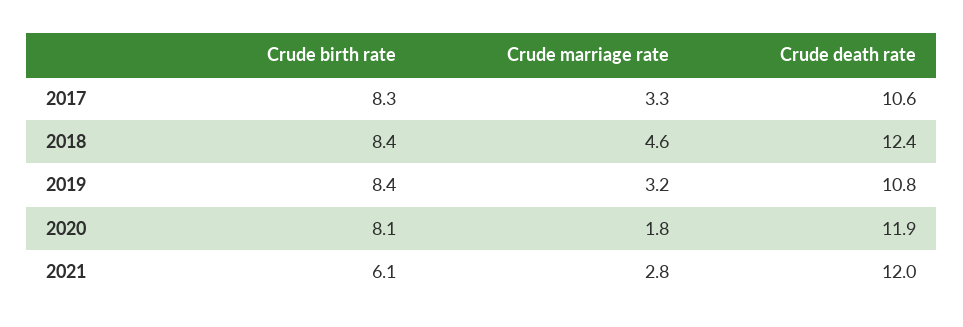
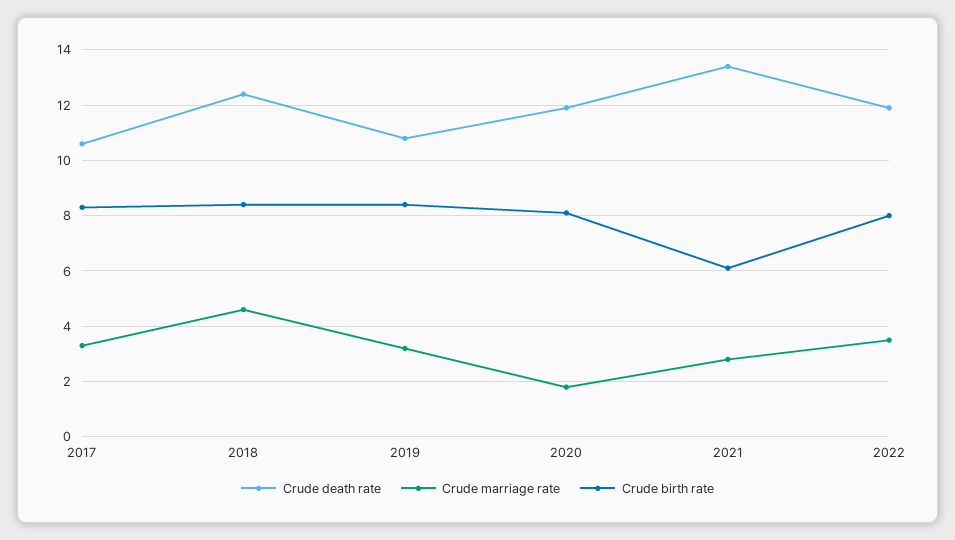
Crude death rate, 2021: 12 -> 13.5
Crude death rate, 2022: none -> 12
Crude marriage rate, 2022: none -> 3.5
Crude birth rate, 2022: none -> 8

